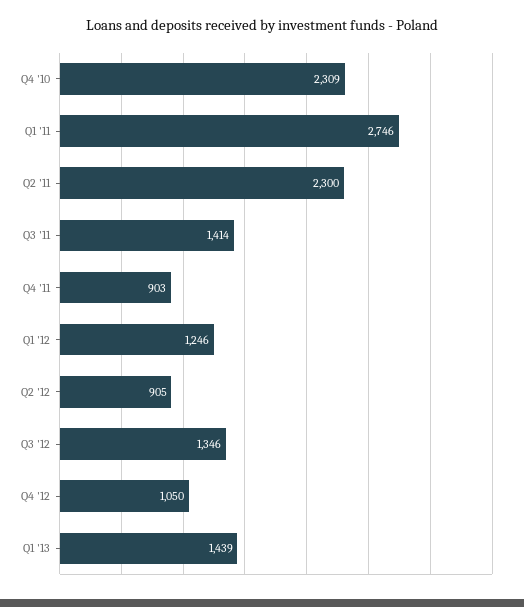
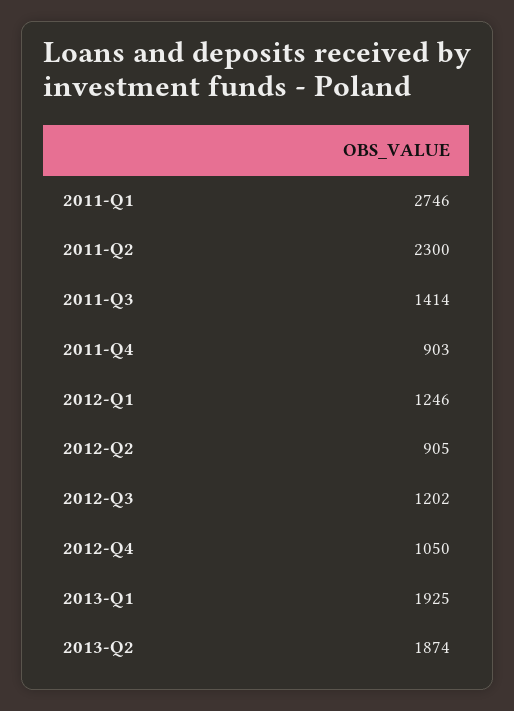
Q4 '10: 2309 -> none
Q3 '12: 1346 -> 1202
Q1 '13: 1439 -> 1925
2013-Q2: none -> 1874

